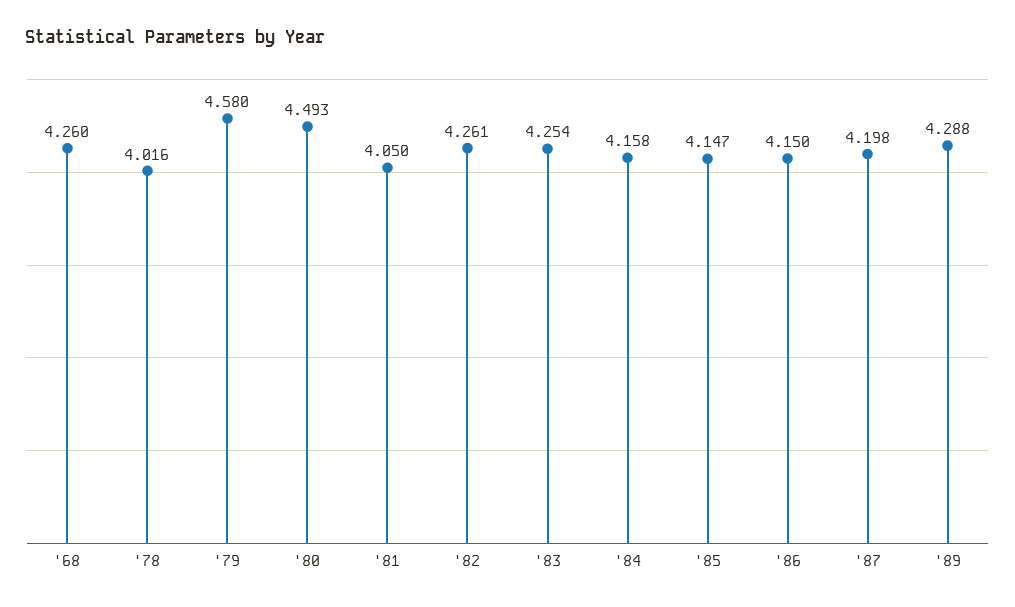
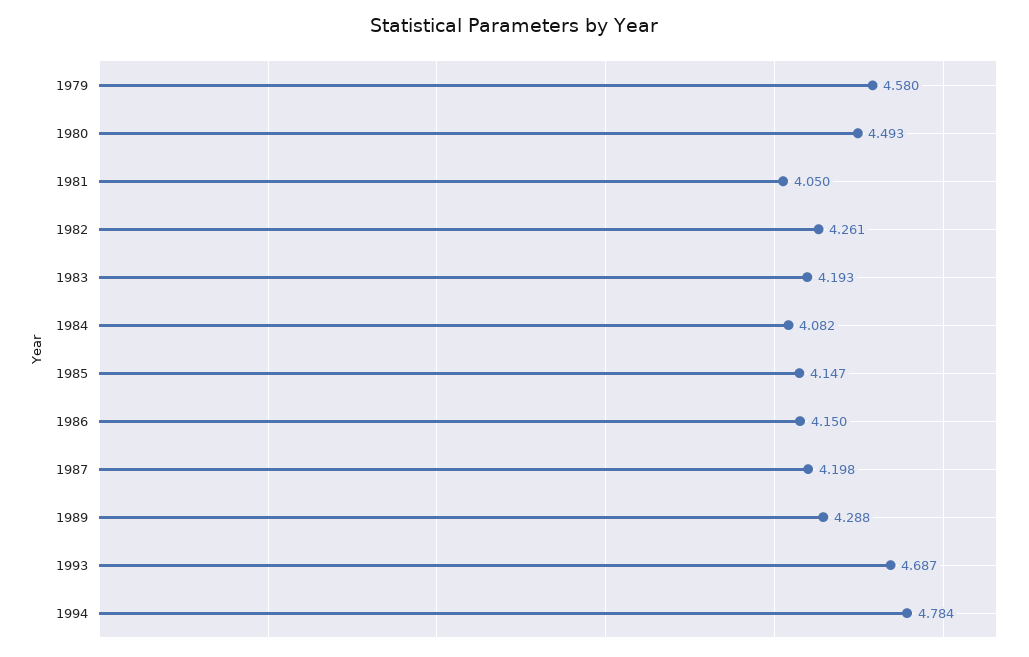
'68: 4.26 -> none
'78: 4.016 -> none
'83: 4.254 -> 4.193
'84: 4.158 -> 4.082
1993: none -> 4.687
1994: none -> 4.784

